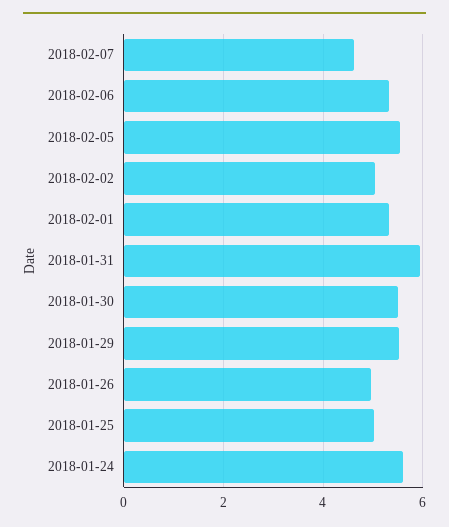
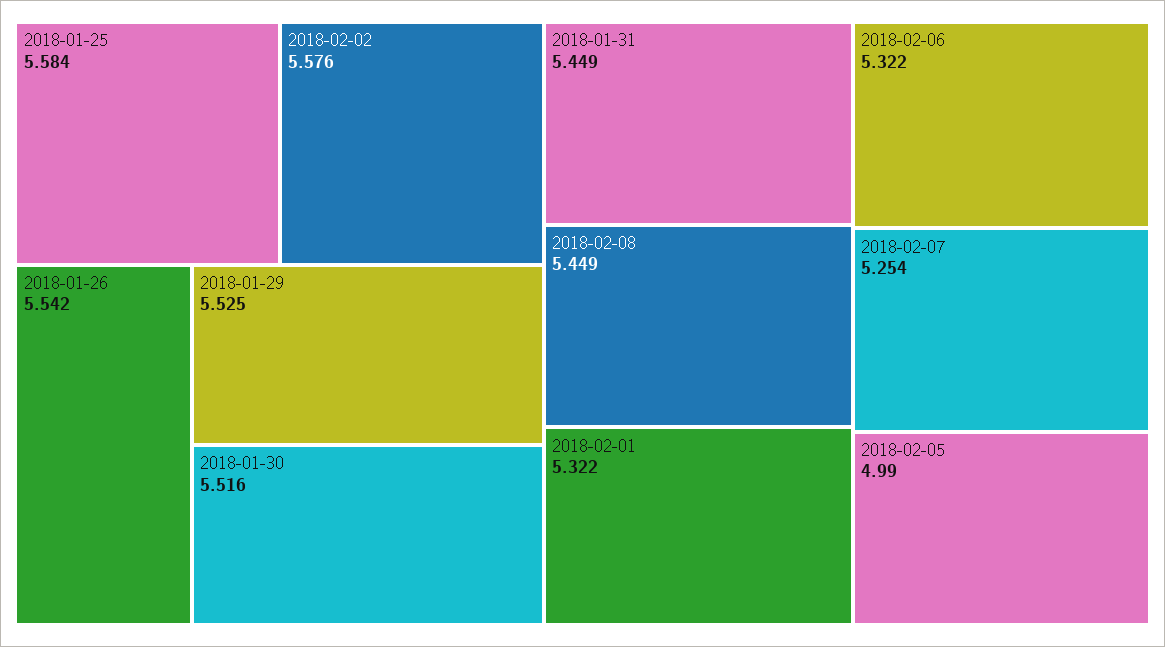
2018-02-07: 4.6 -> 5.254
2018-02-05: 5.6 -> 4.99
2018-02-02: 5 -> 5.576
2018-01-31: 6 -> 5.449
2018-01-26: 5 -> 5.542
2018-01-25: 5 -> 5.584
2018-01-24: 5.6 -> none
2018-02-08: none -> 5.449

